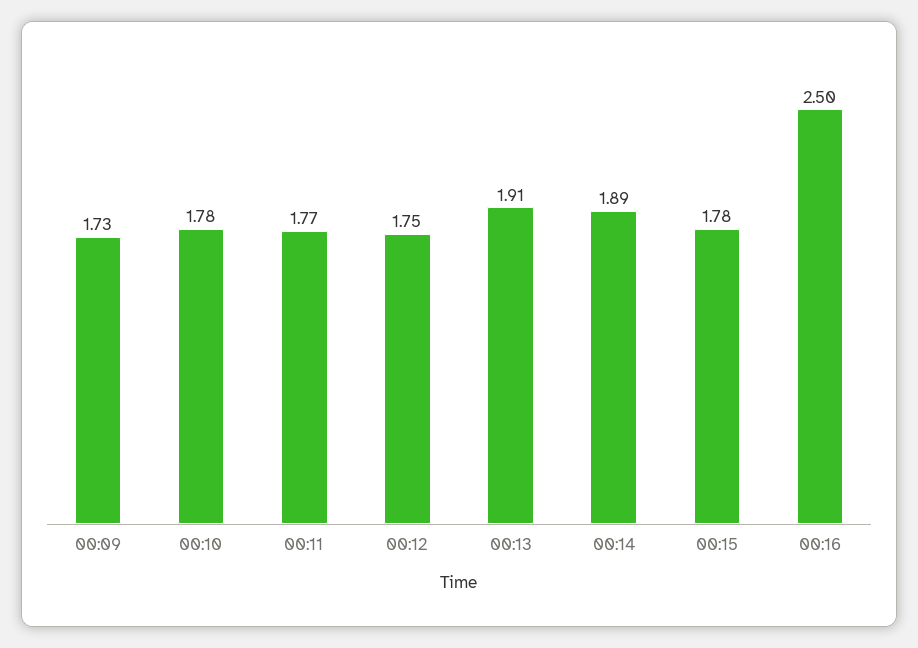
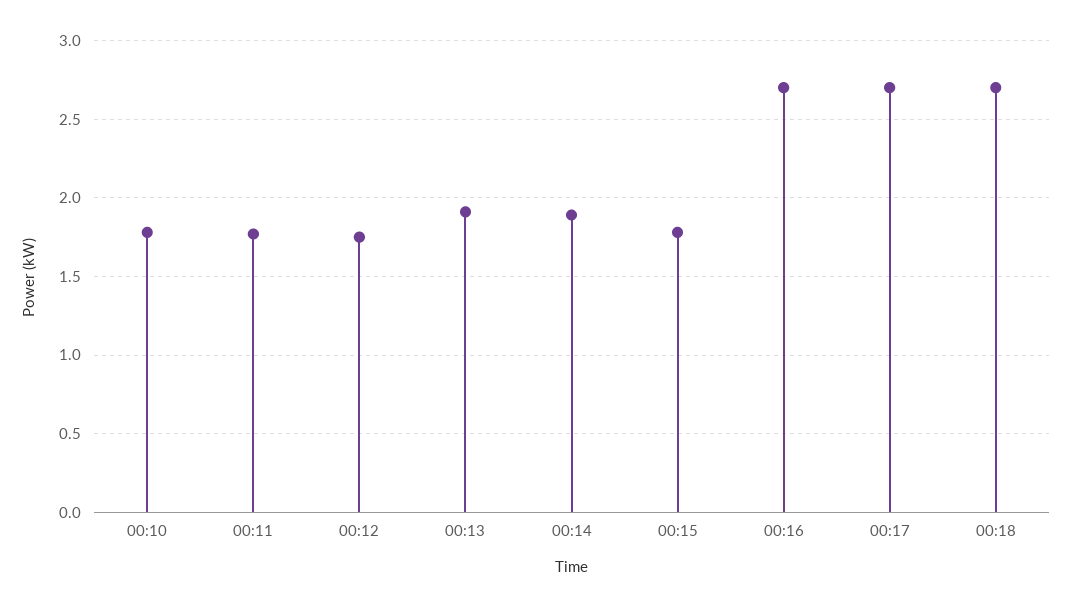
00:09: 1.73 -> none
00:16: 2.5 -> 2.7
00:17: none -> 2.7
00:18: none -> 2.7

